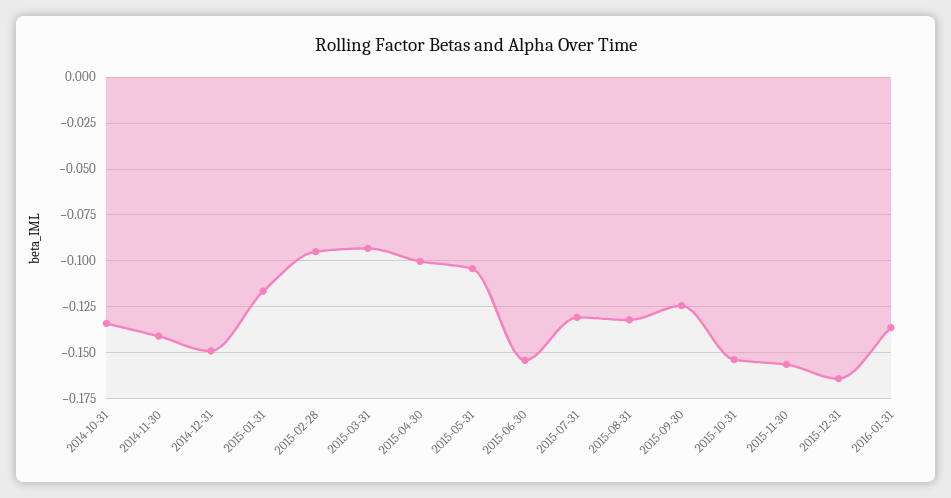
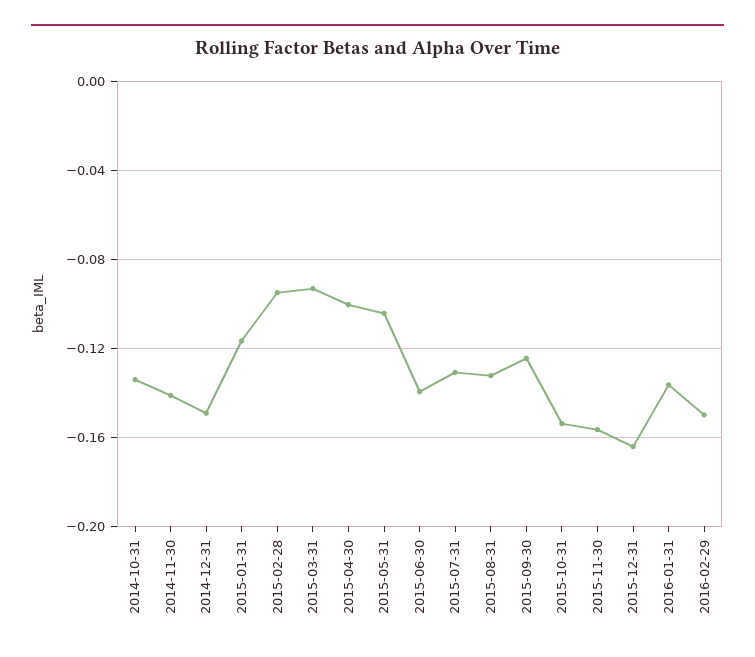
2015-06-30: -0.155 -> -0.14
2016-02-29: none -> -0.15

